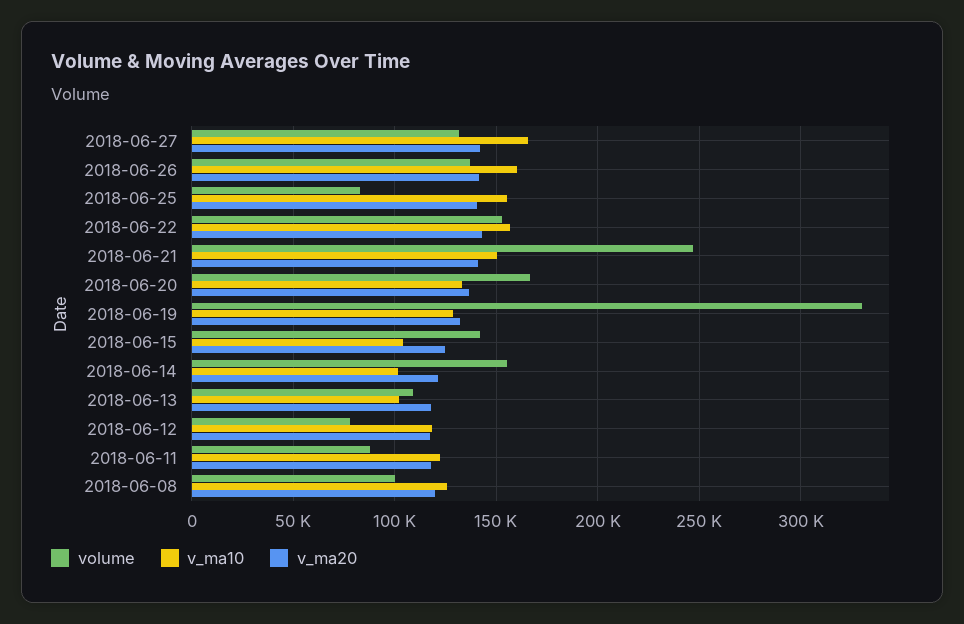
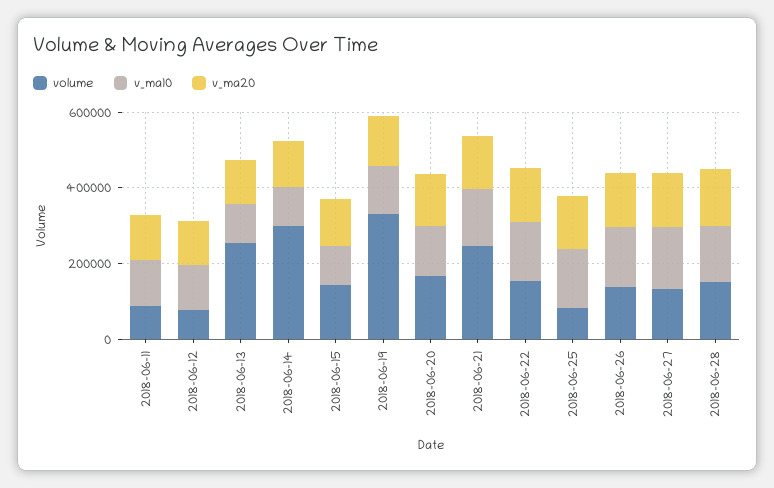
volume, 2018-06-14: 155000 -> 300000
volume, 2018-06-13: 110000 -> 250000
volume, 2018-06-08: 100000 -> none
v_ma10, 2018-06-08: 125000 -> none
v_ma20, 2018-06-08: 120000 -> none
volume, 2018-06-28: none -> 150000
v_ma10, 2018-06-28: none -> 150000
v_ma20, 2018-06-28: none -> 150000

